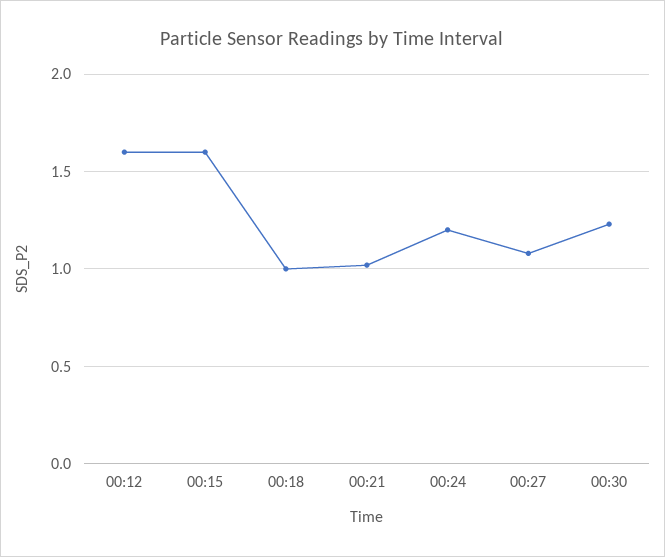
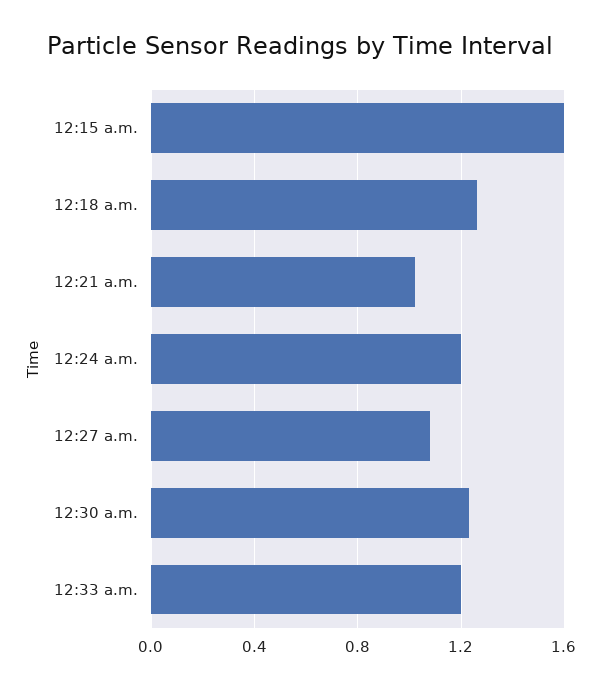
00:12: 1.6 -> none
00:18: 1 -> 1.25
12:33 a.m.: none -> 1.2

